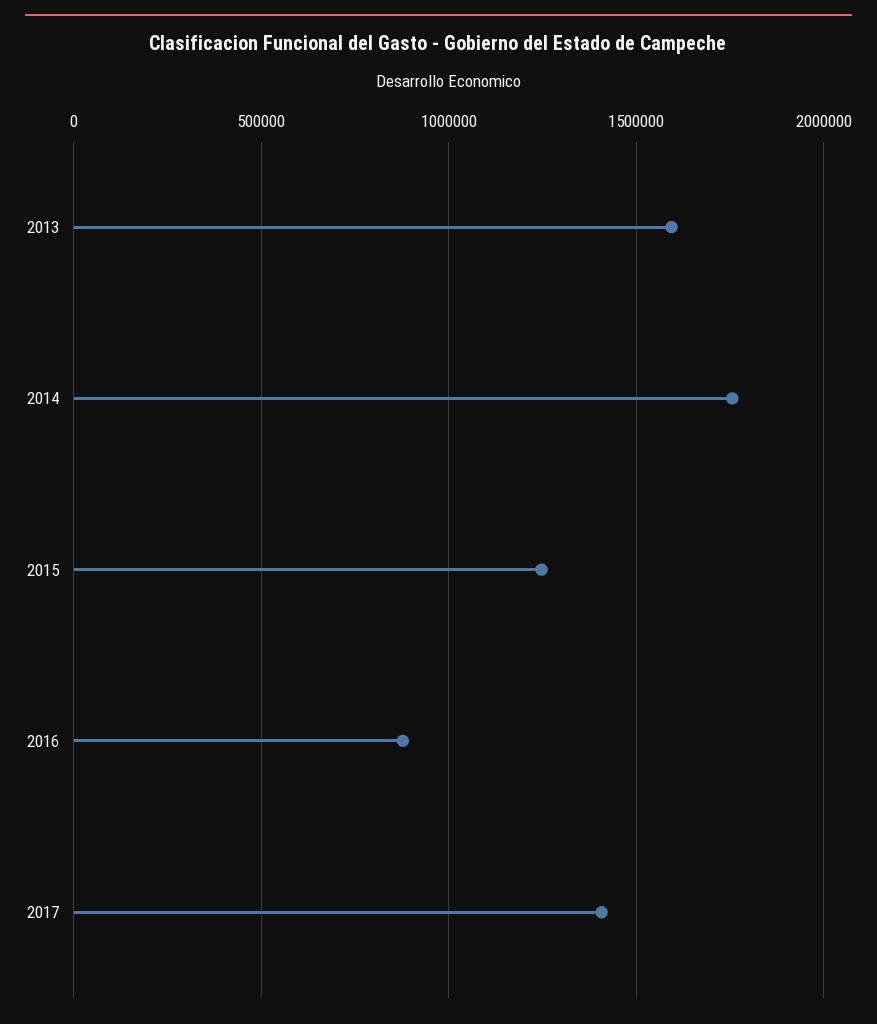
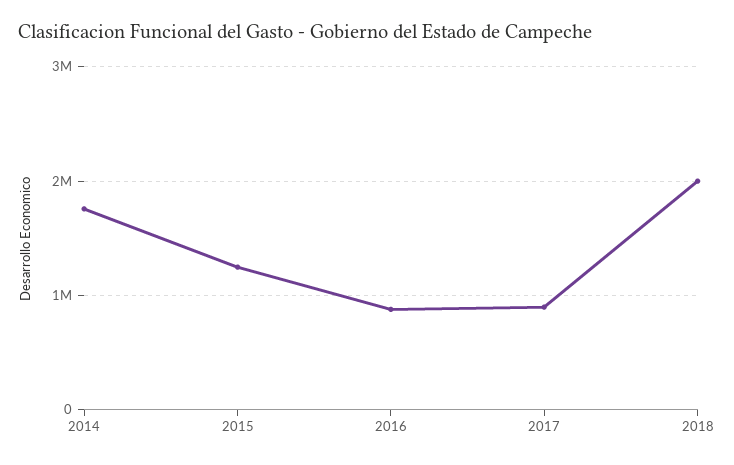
2013: 1600000 -> none
2017: 1400000 -> 900000
2018: none -> 2000000

